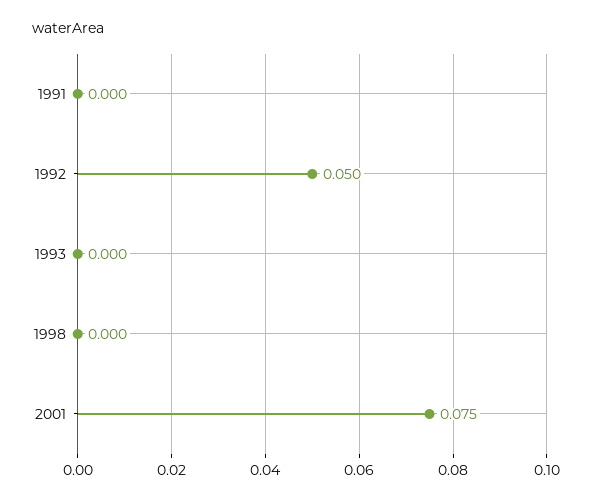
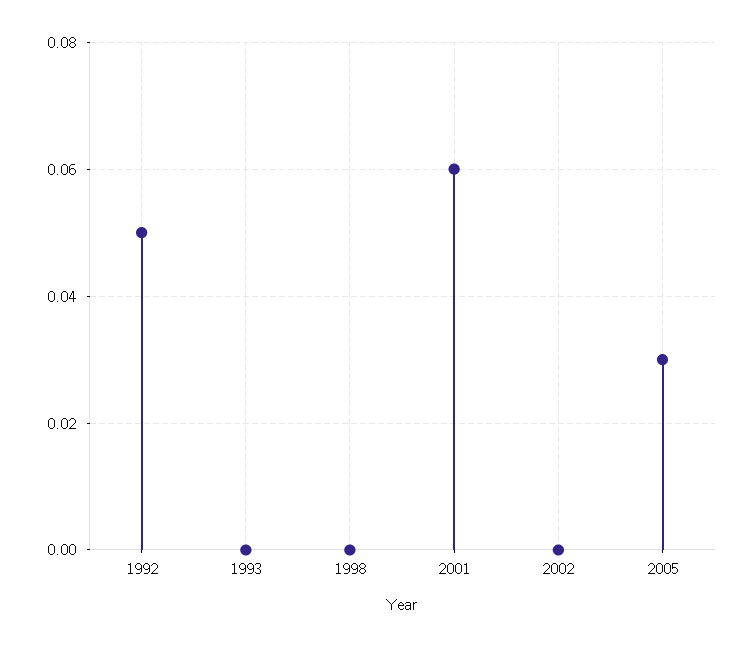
1991: 0 -> none
2001: 0.075 -> 0.06
2002: none -> 0
2005: none -> 0.03

